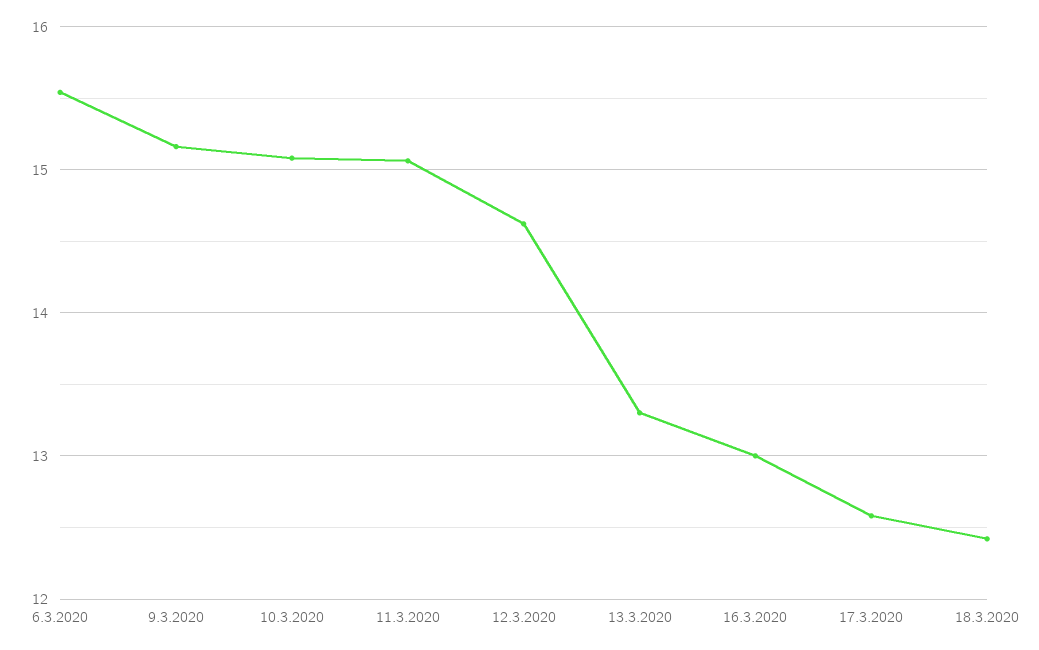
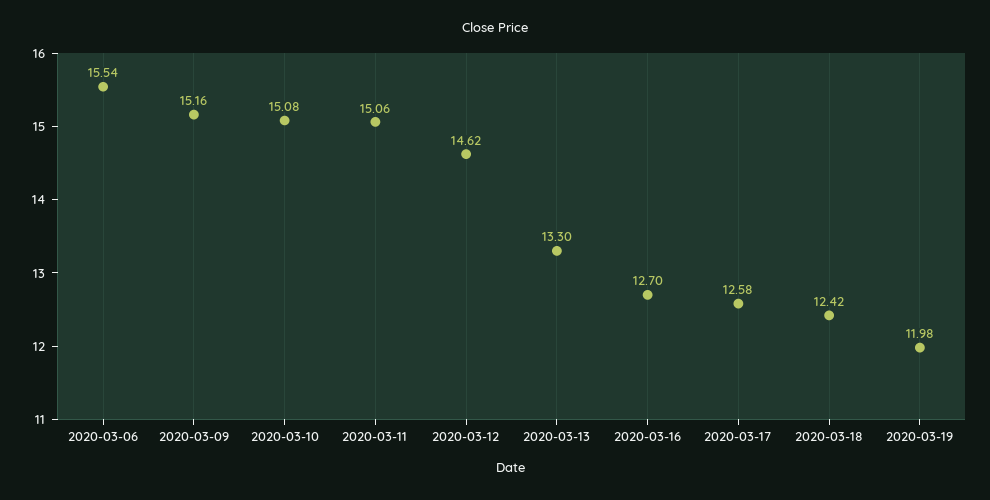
16.3.2020: 13 -> 12.7
2020-03-19: none -> 11.98

